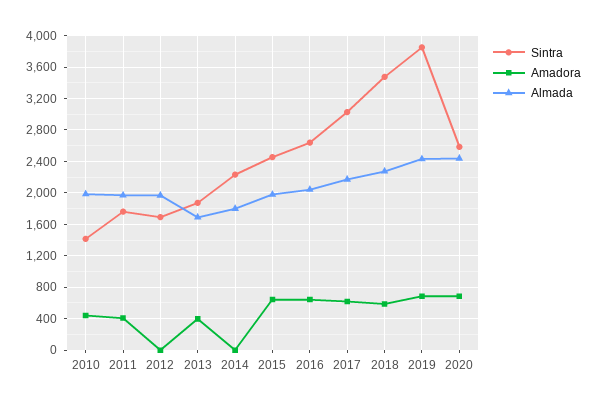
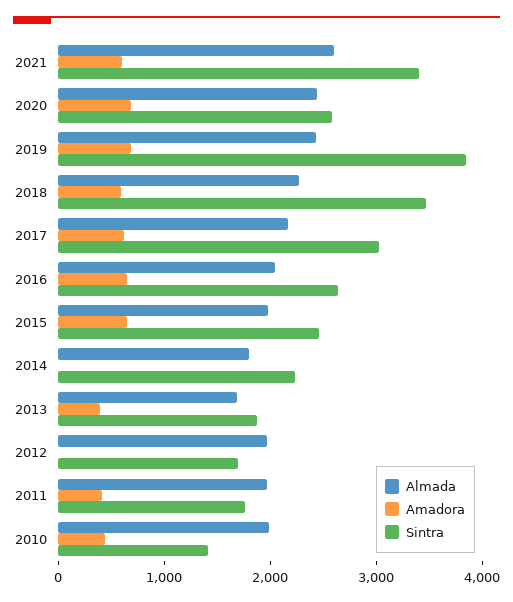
Almada, 2021: none -> 2600
Amadora, 2021: none -> 600
Sintra, 2021: none -> 3400

